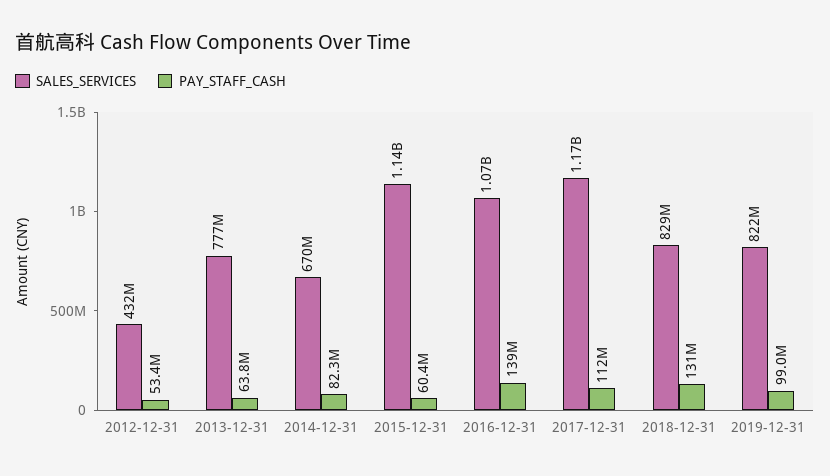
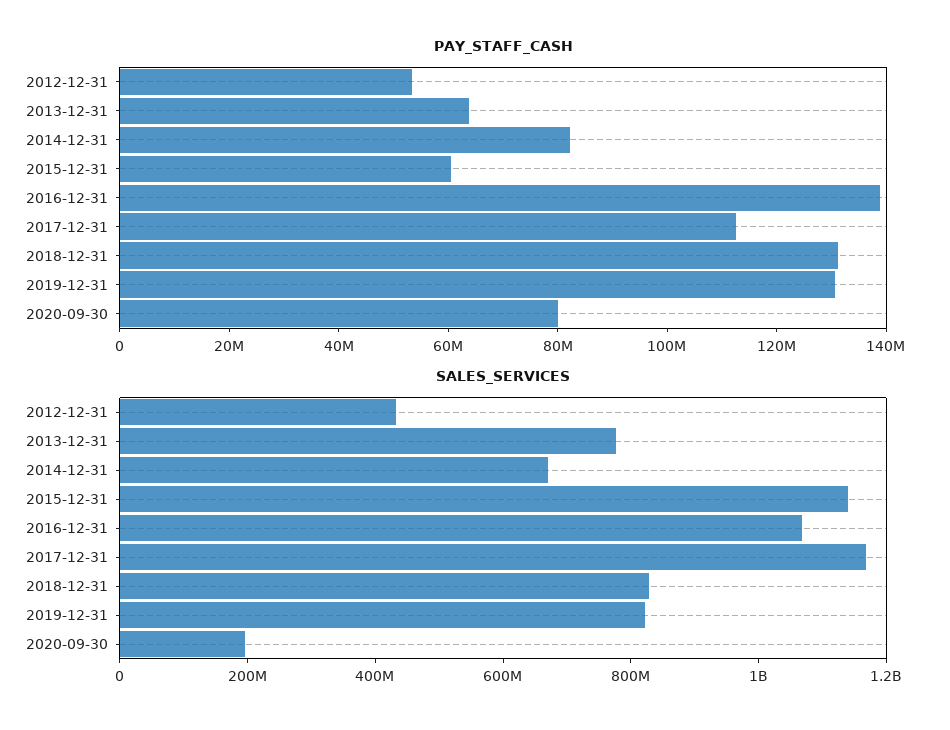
PAY_STAFF_CASH, 2019-12-31: 99000000 -> 130000000
PAY_STAFF_CASH, 2020-09-30: none -> 80000000
SALES_SERVICES, 2020-09-30: none -> 200000000

